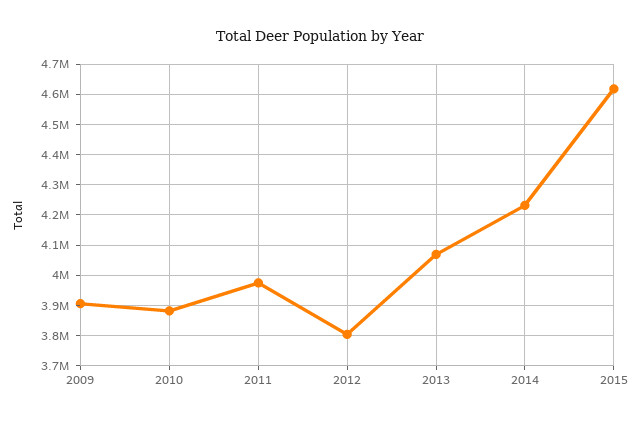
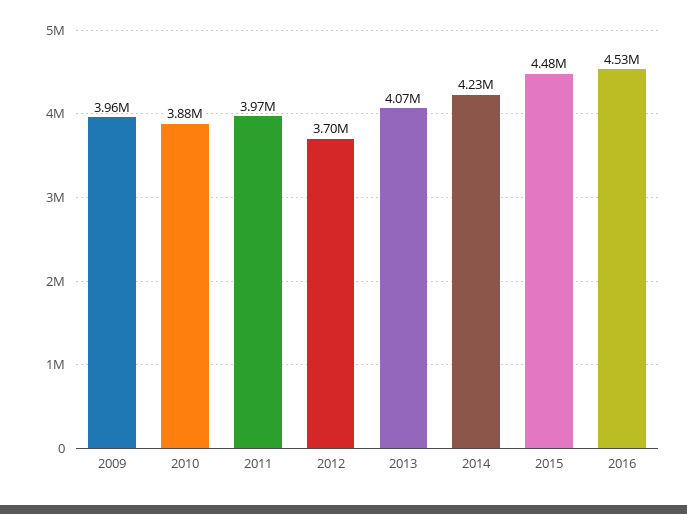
2009: 3900000 -> 3960000
2012: 3800000 -> 3700000
2015: 4620000 -> 4480000
2016: none -> 4530000

